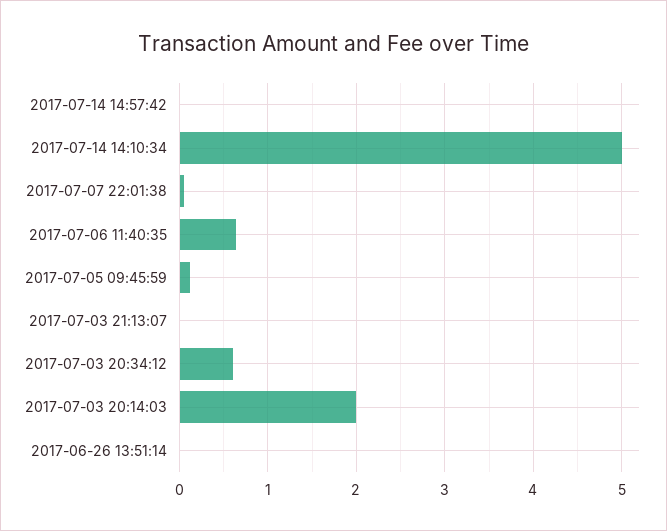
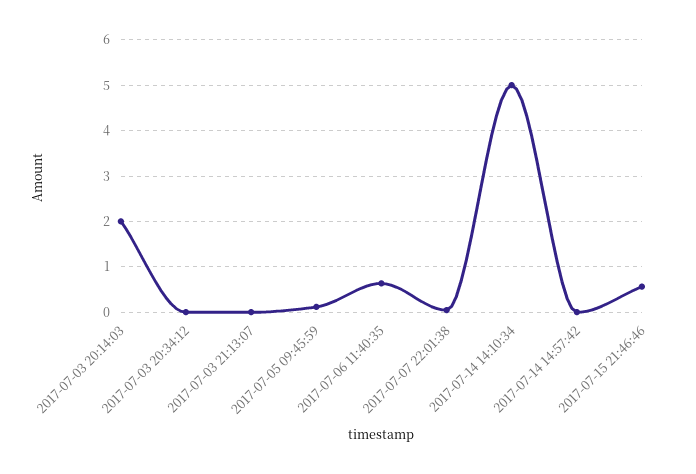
2017-07-03 20:34:12: 0.6 -> 0
2017-06-26 13:51:14: 0 -> none
2017-07-15 21:46:46: none -> 0.6

